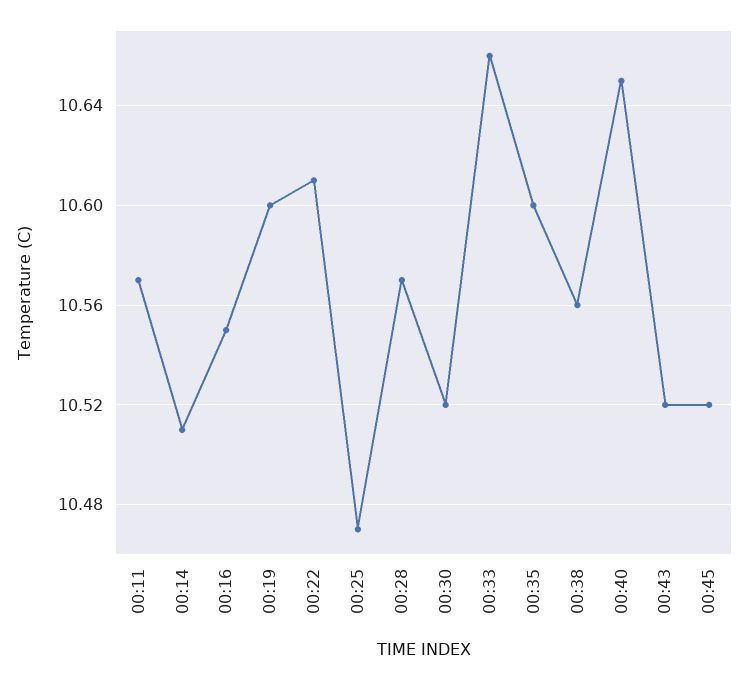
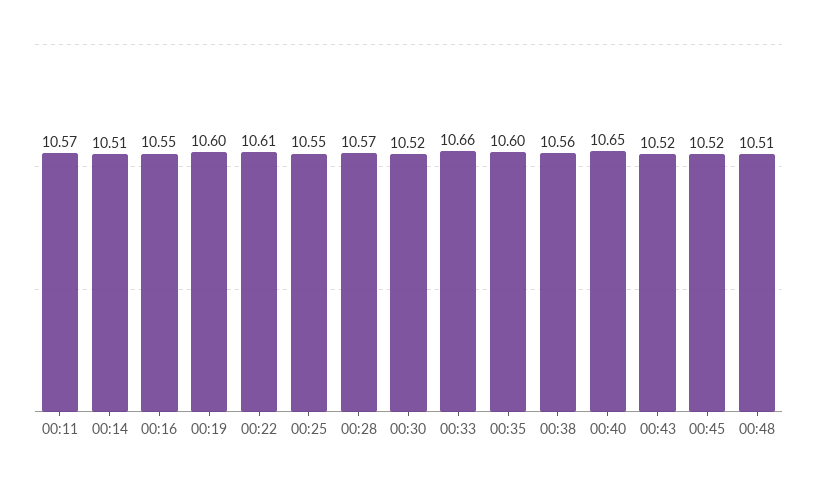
00:25: 10.47 -> 10.55
00:48: none -> 10.51

